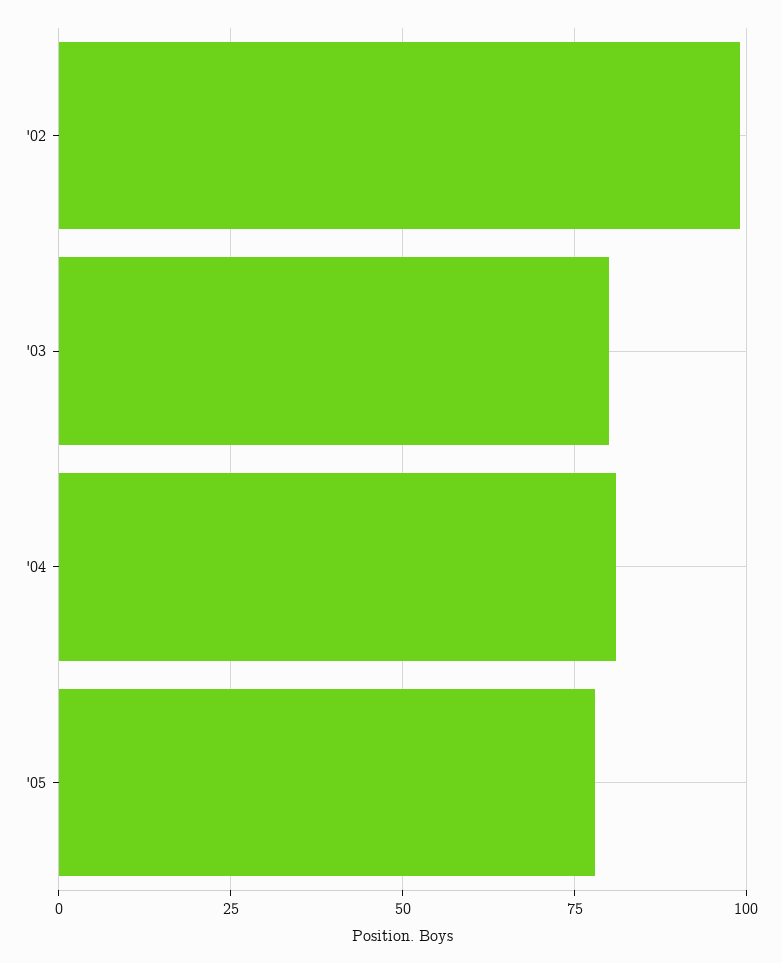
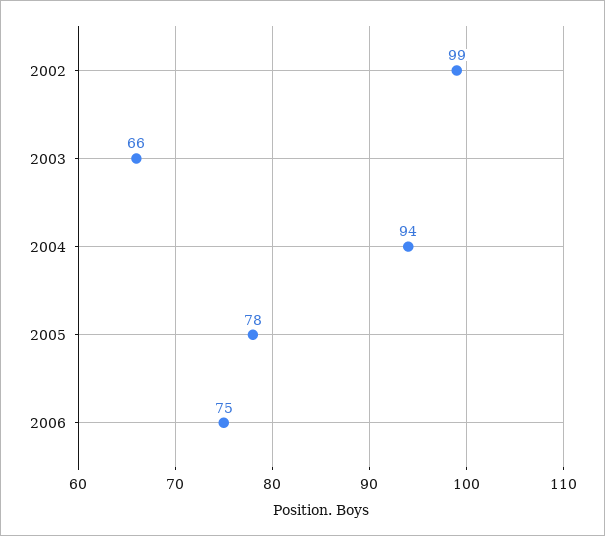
'03: 80 -> 66
'04: 80 -> 94
2006: none -> 75

